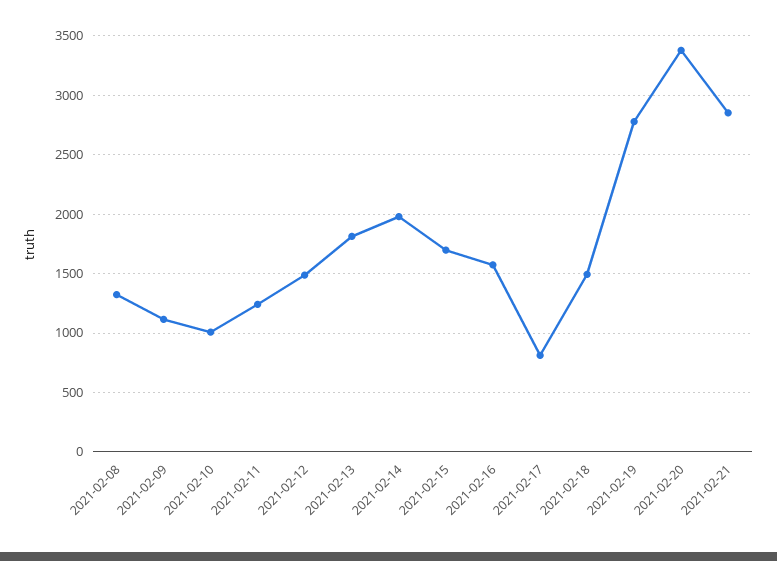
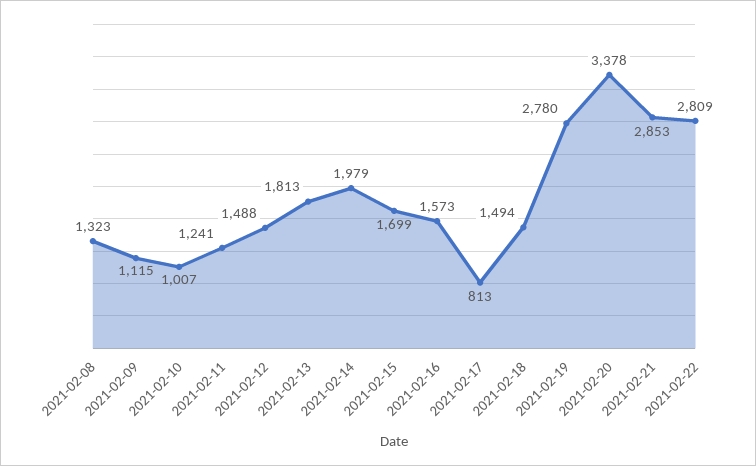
2021-02-22: none -> 2809

